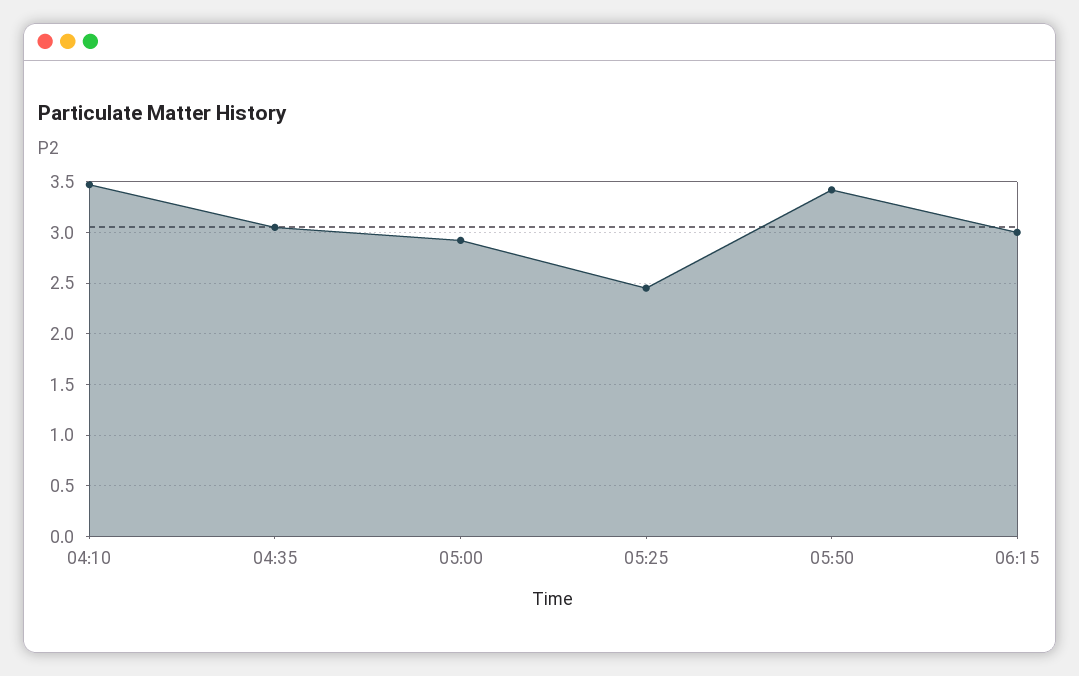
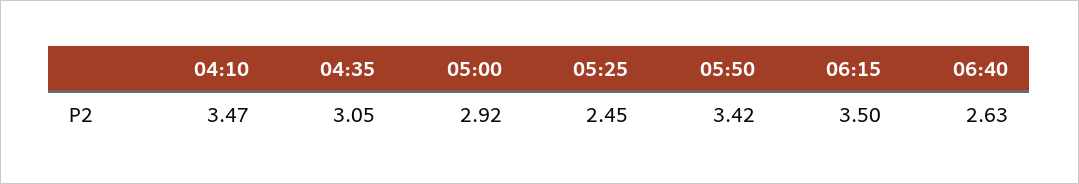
06:15: 3 -> 3.5
06:40: none -> 2.63

